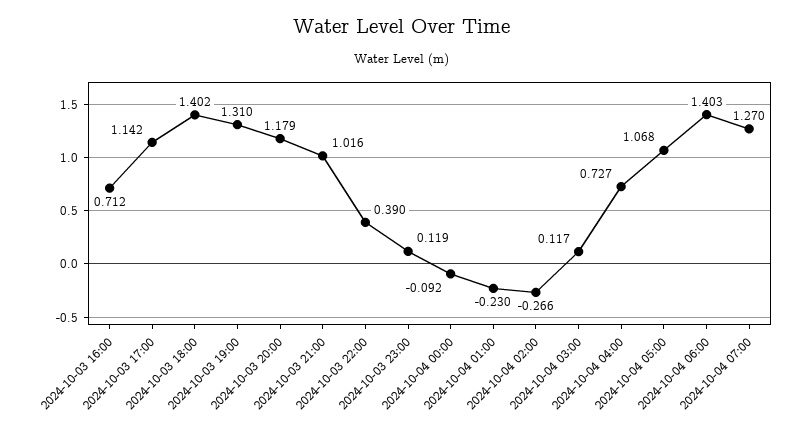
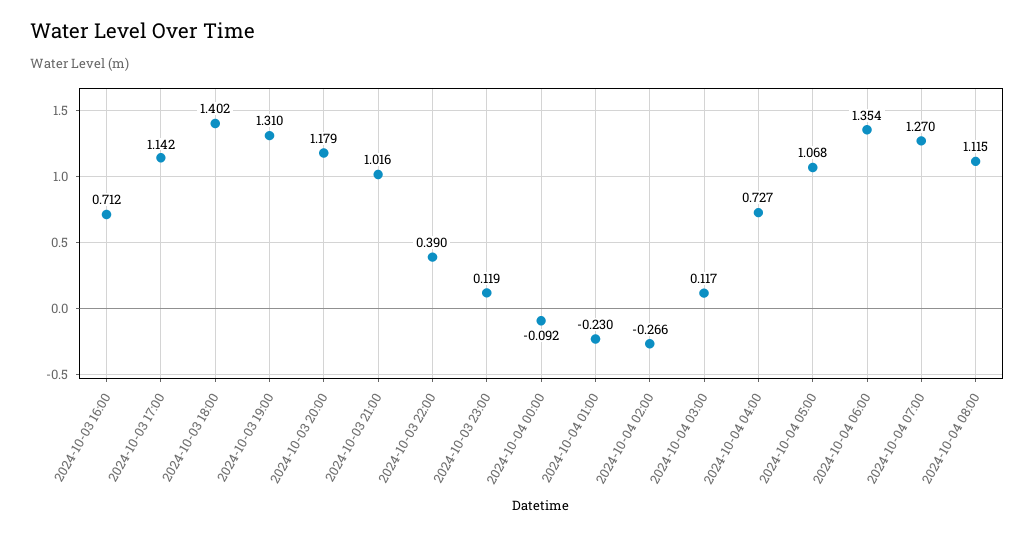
2024-10-04 06:00: 1.403 -> 1.354
2024-10-04 08:00: none -> 1.115

